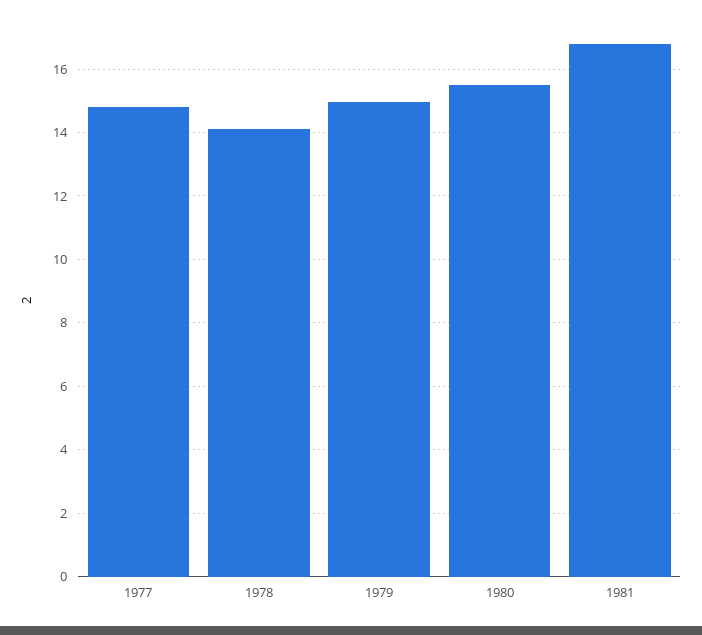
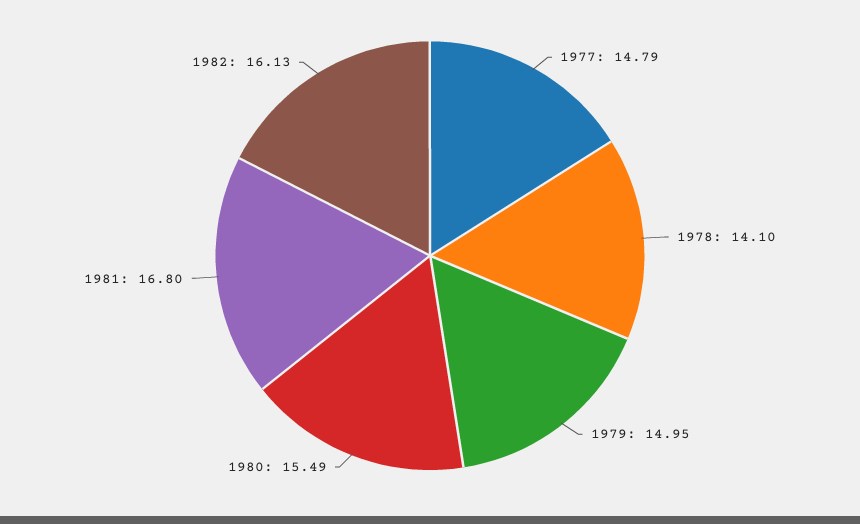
1982: none -> 16.13

